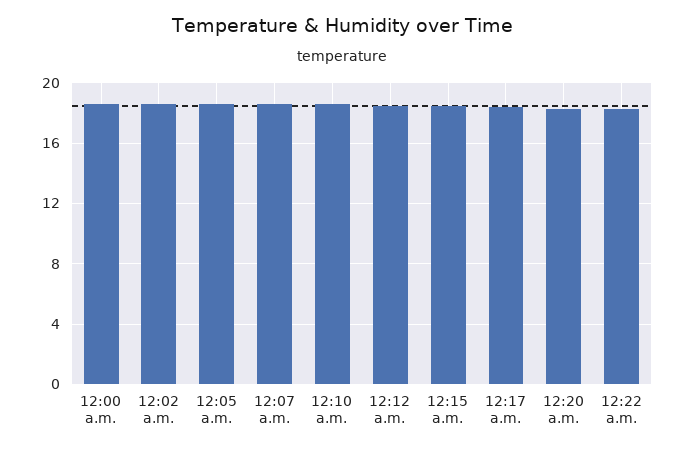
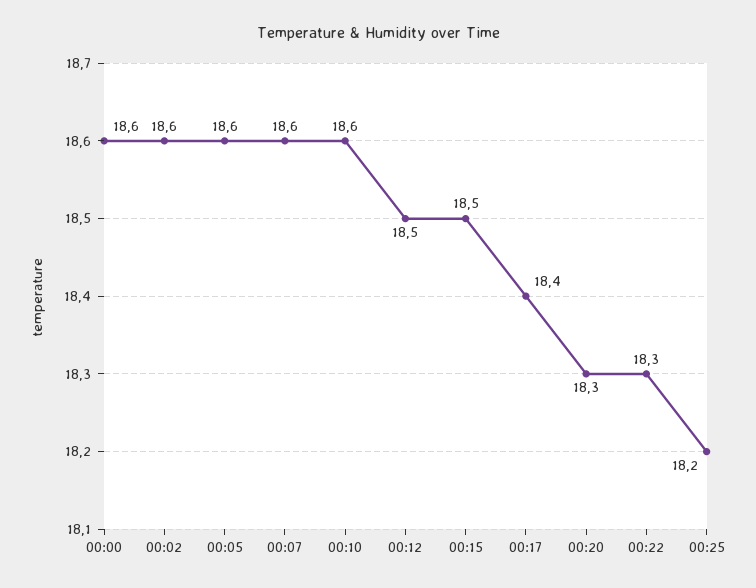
00:25: none -> 18.2

